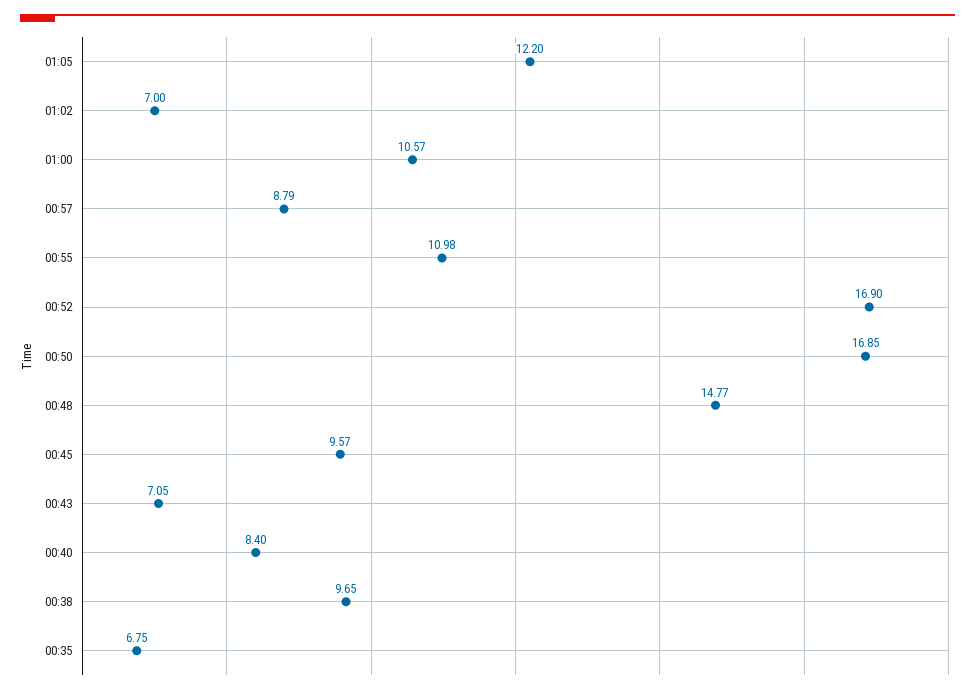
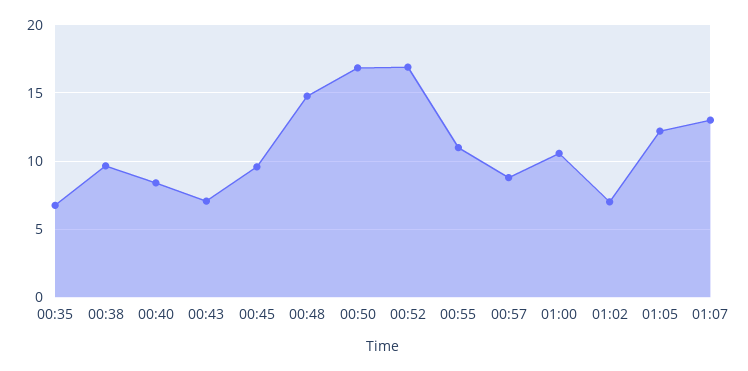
01:07: none -> 13

